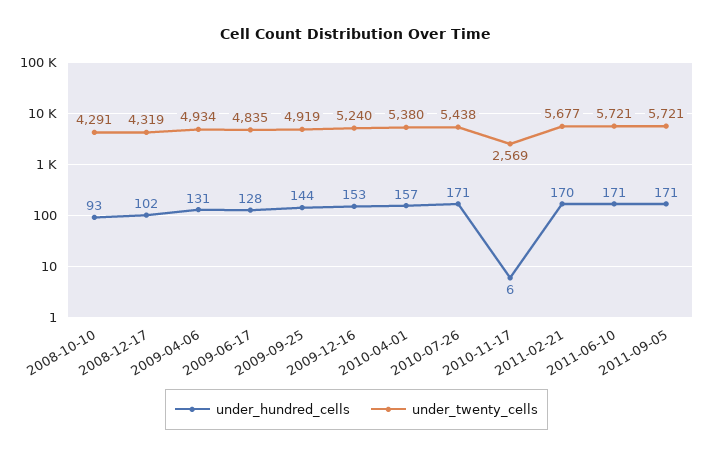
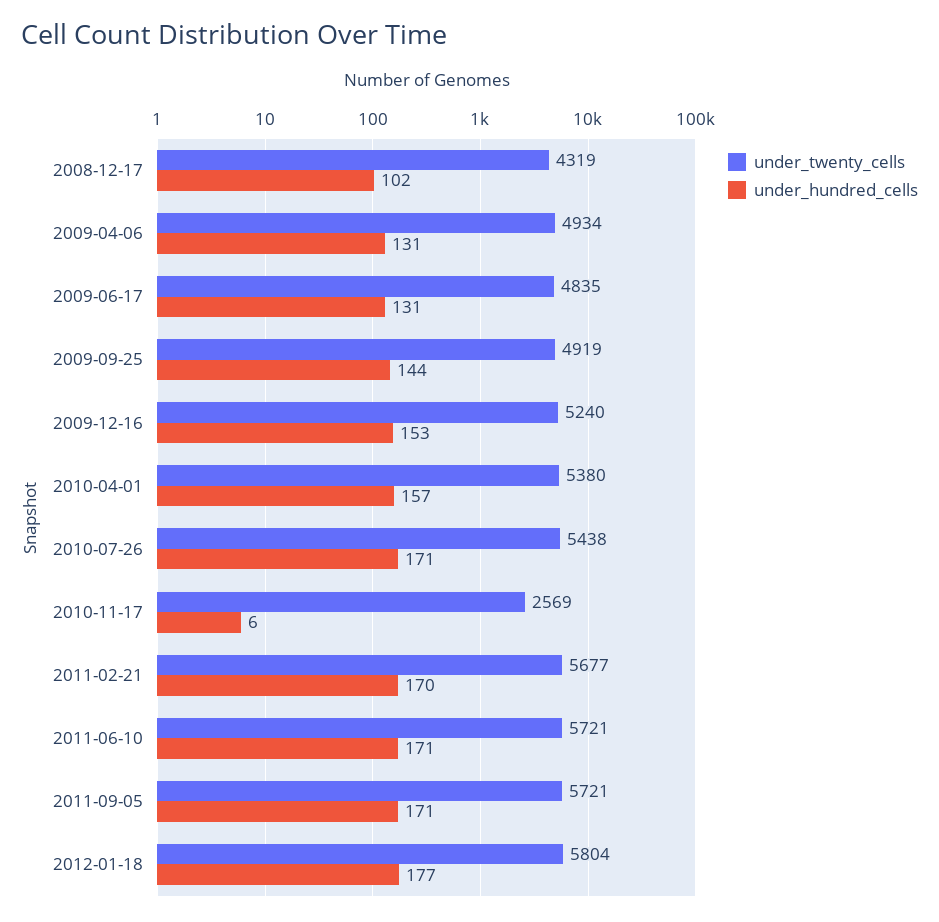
under_hundred_cells, 2008-10-10: 93 -> none
under_twenty_cells, 2008-10-10: 4291 -> none
under_hundred_cells, 2009-06-17: 128 -> 131
under_twenty_cells, 2012-01-18: none -> 5804
under_hundred_cells, 2012-01-18: none -> 177

